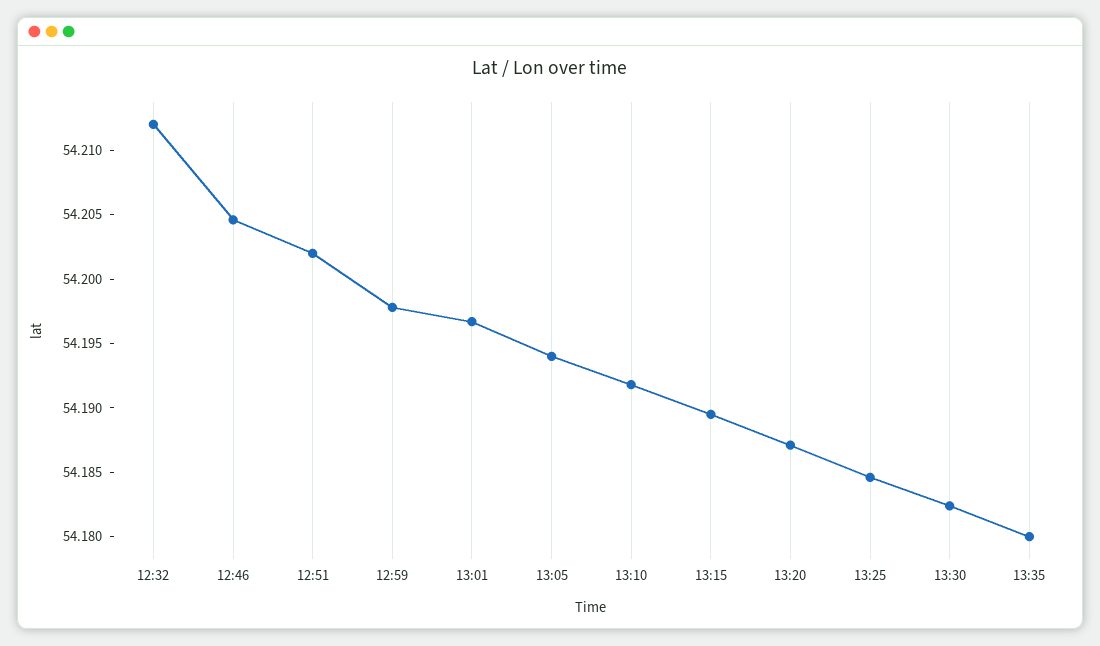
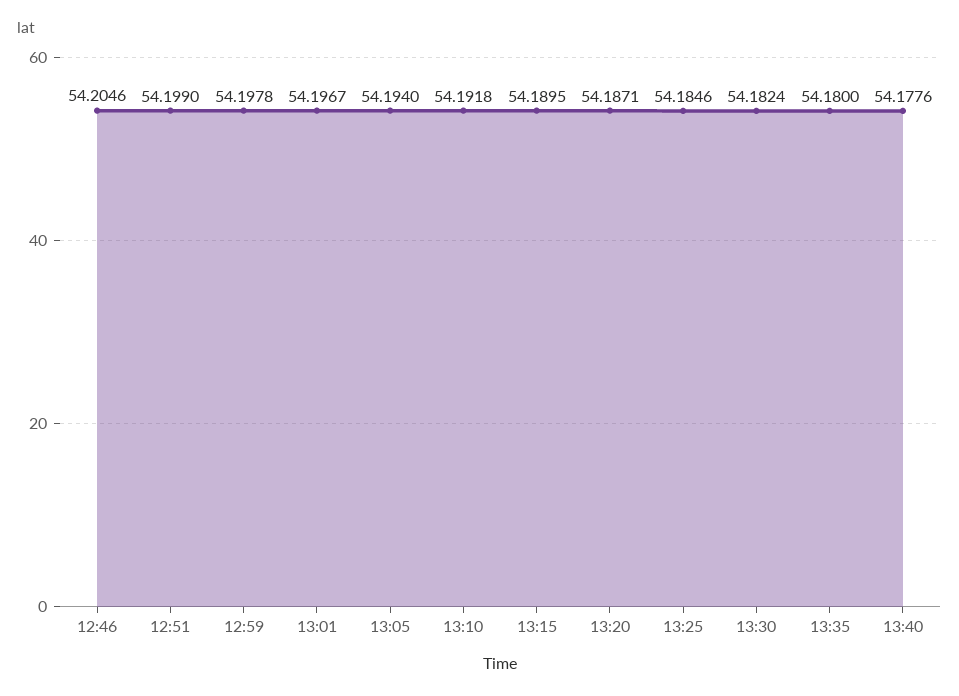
12:32: 54.212 -> none
12:51: 54.202 -> 54.199
13:40: none -> 54.1776

